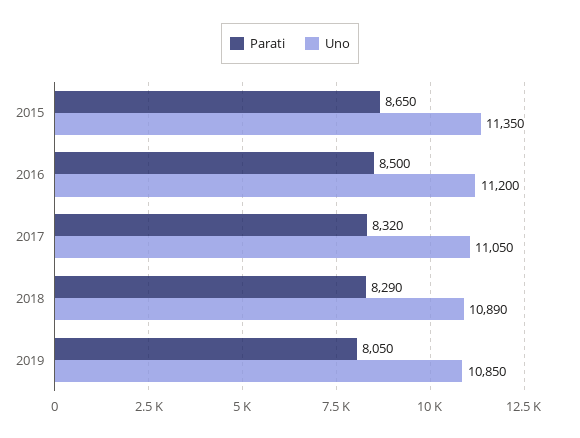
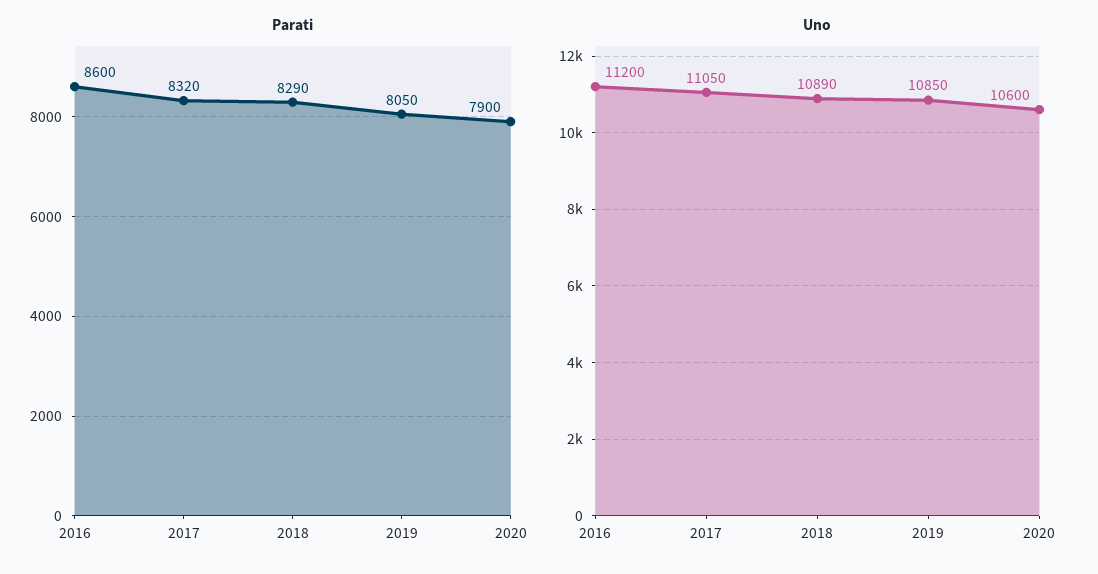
Parati, 2015: 8650 -> none
Uno, 2015: 11350 -> none
Parati, 2016: 8500 -> 8600
Parati, 2020: none -> 7900
Uno, 2020: none -> 10600

